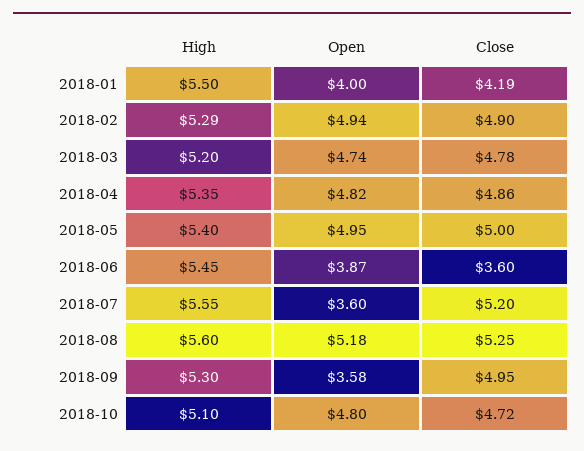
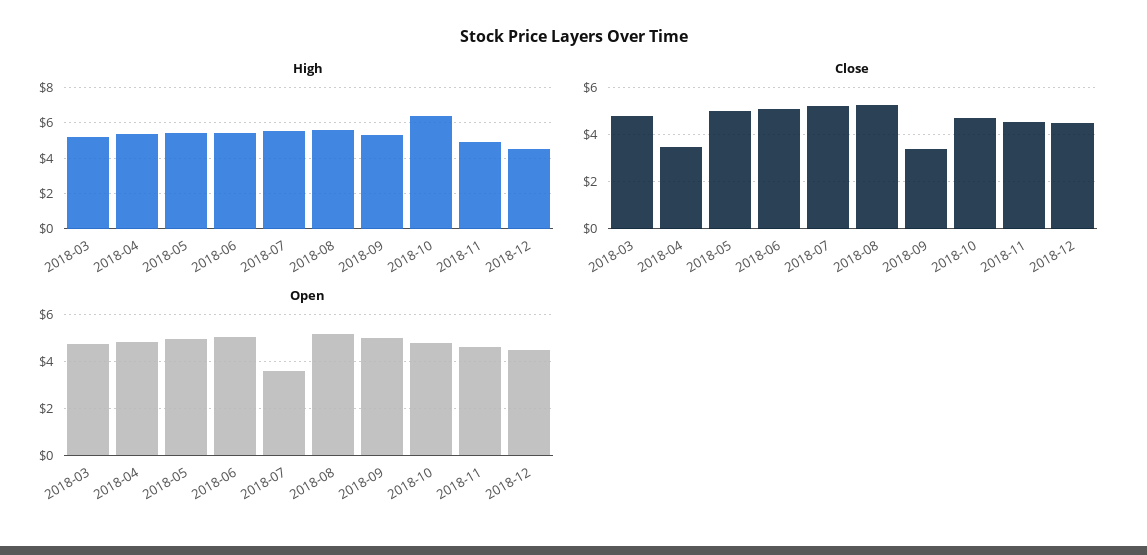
High, 2018-01: 5.5 -> none
Open, 2018-01: 4 -> none
Close, 2018-01: 4.19 -> none
High, 2018-02: 5.29 -> none
Open, 2018-02: 4.94 -> none
Close, 2018-02: 4.9 -> none
Close, 2018-04: 4.86 -> 3.5
Open, 2018-06: 3.87 -> 5
Close, 2018-06: 3.6 -> 5
Open, 2018-09: 3.58 -> 5
Close, 2018-09: 4.95 -> 3.5
High, 2018-10: 5.1 -> 6.5
High, 2018-11: none -> 5
High, 2018-12: none -> 4.5
Close, 2018-11: none -> 4.5
Close, 2018-12: none -> 4.5
Open, 2018-11: none -> 4.5
Open, 2018-12: none -> 4.5

